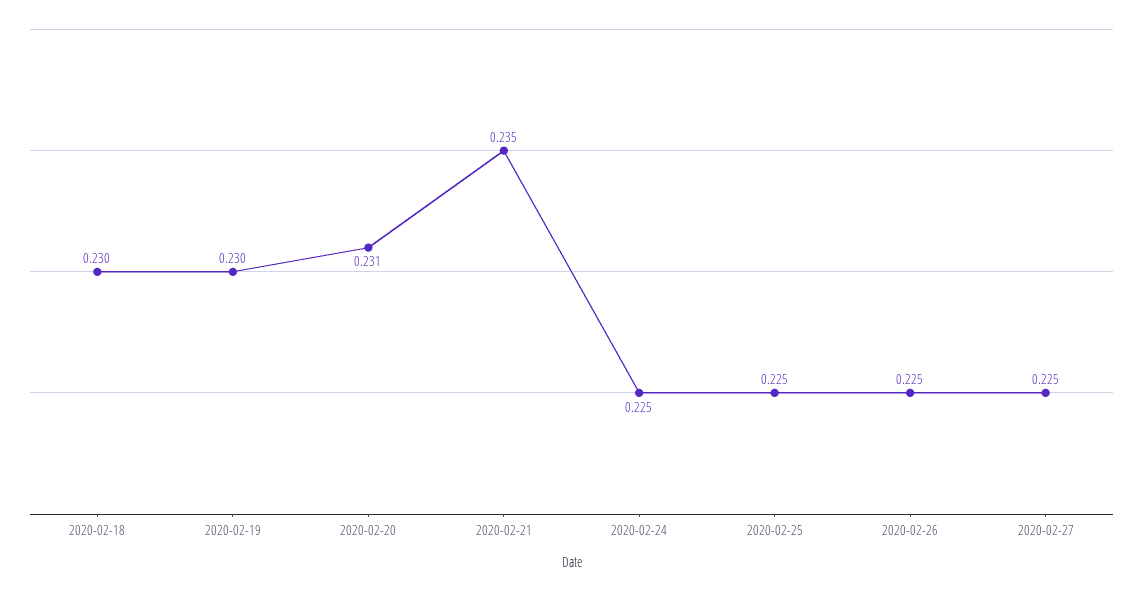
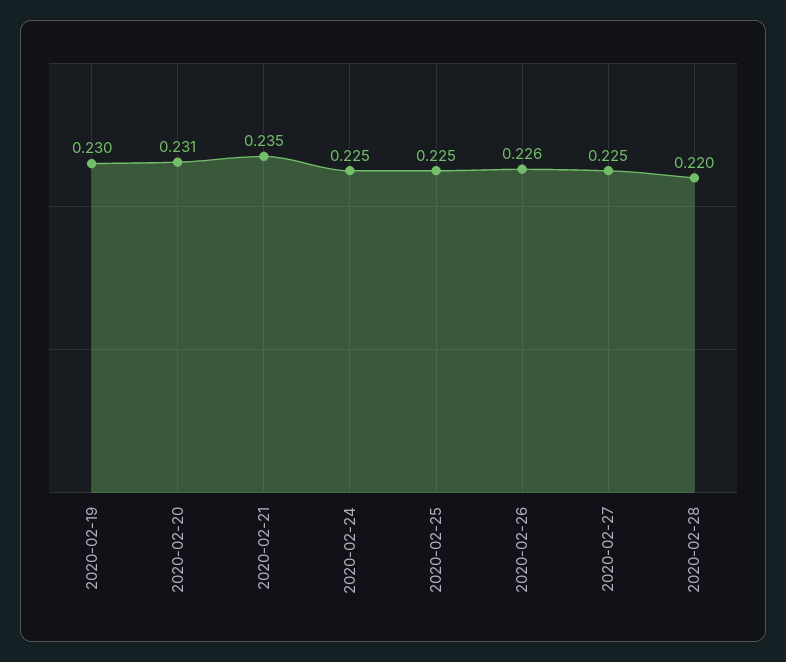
2020-02-18: 0.23 -> none
2020-02-26: 0.225 -> 0.226
2020-02-28: none -> 0.22

